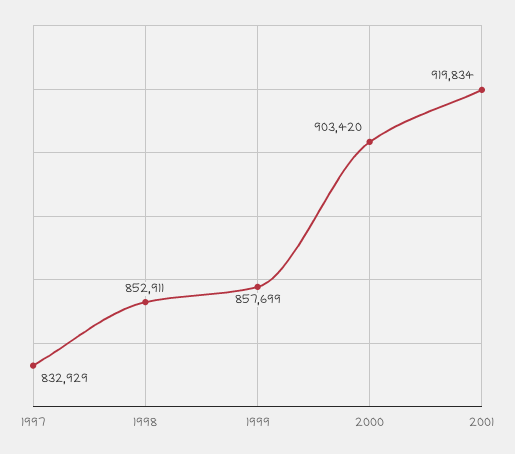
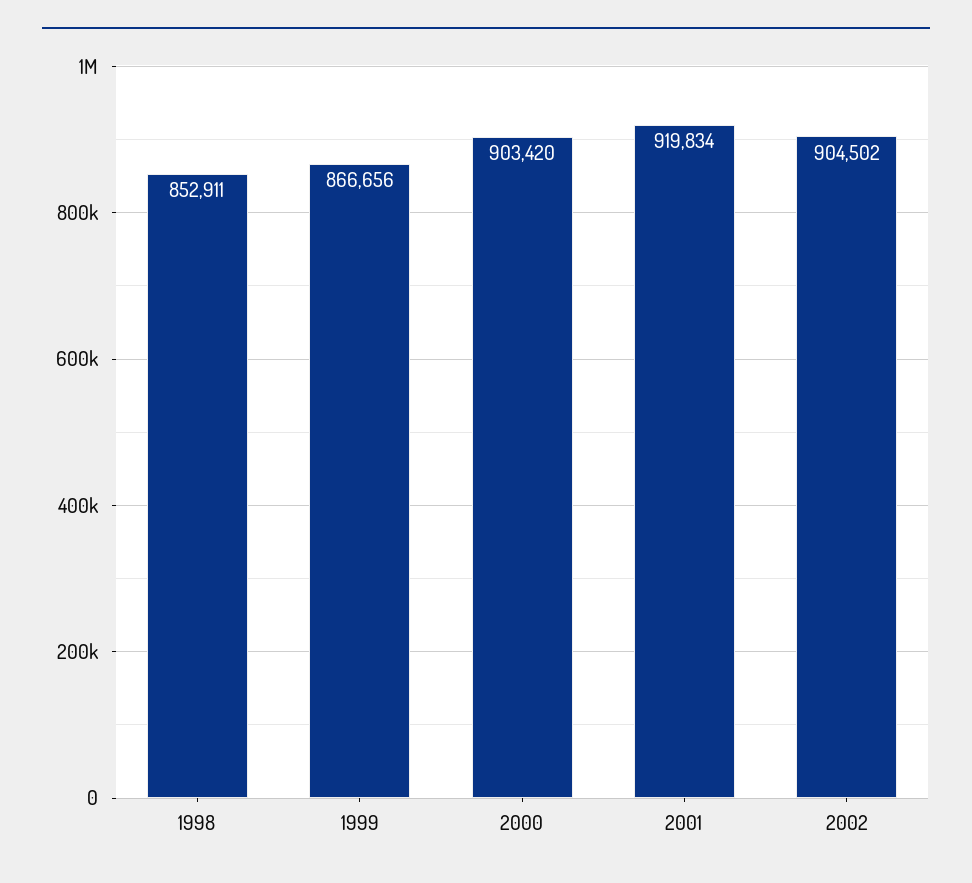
1997: 832929 -> none
1999: 857699 -> 866656
2002: none -> 904502

